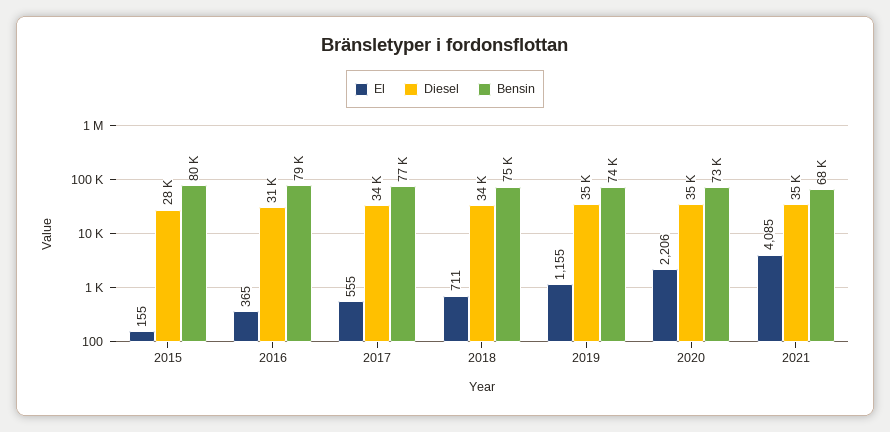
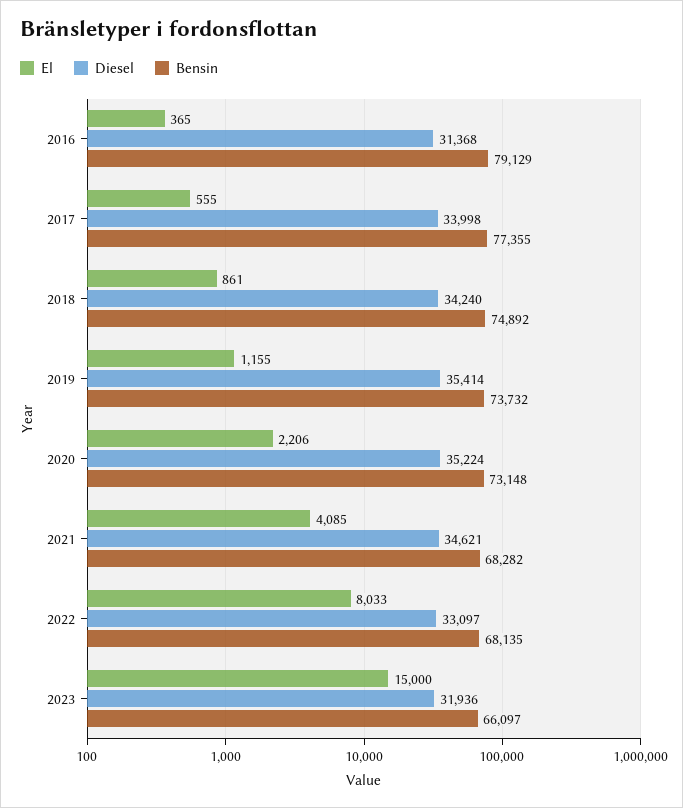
El, 2015: 155 -> none
Diesel, 2015: 28000 -> none
Bensin, 2015: 80000 -> none
El, 2018: 711 -> 861
El, 2022: none -> 8033
Diesel, 2022: none -> 33097
Bensin, 2022: none -> 68135
El, 2023: none -> 15000
Diesel, 2023: none -> 31936
Bensin, 2023: none -> 66097

